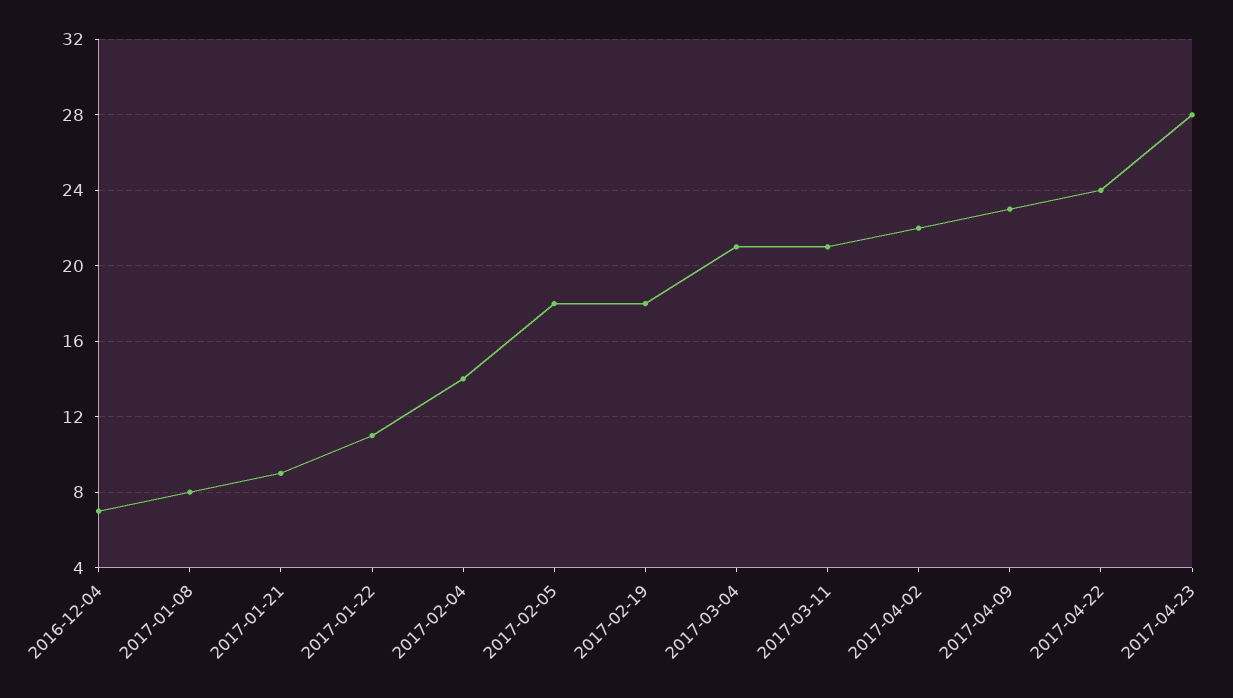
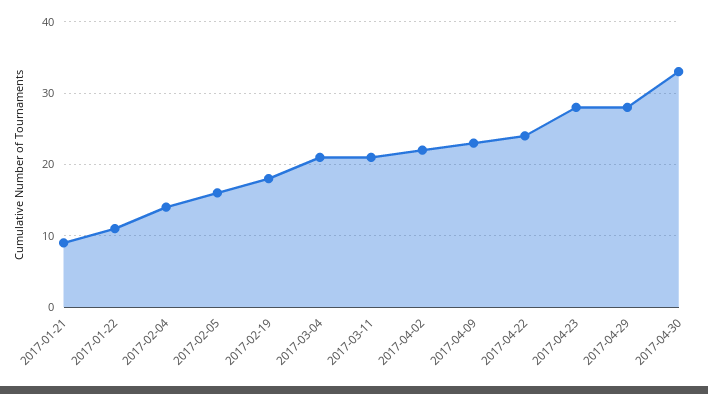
2016-12-04: 7 -> none
2017-01-08: 8 -> none
2017-02-05: 18 -> 16
2017-04-29: none -> 28
2017-04-30: none -> 33

